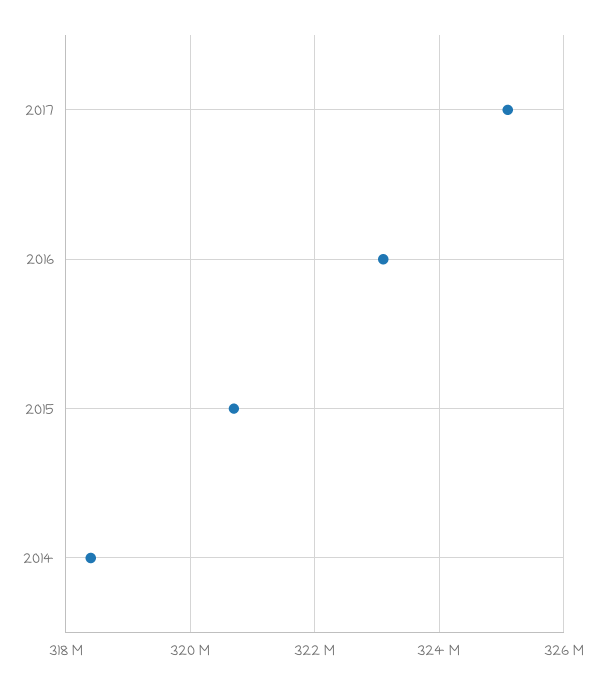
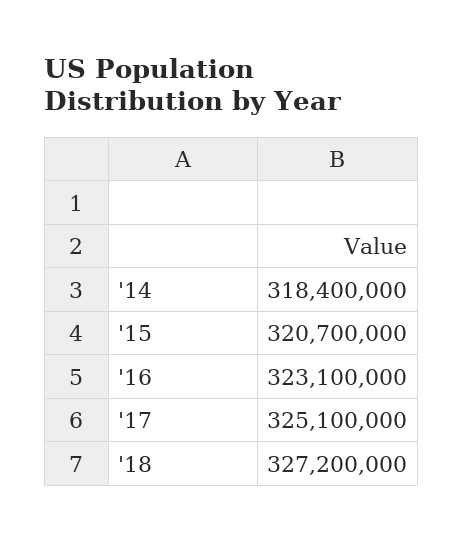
'18: none -> 327200000

